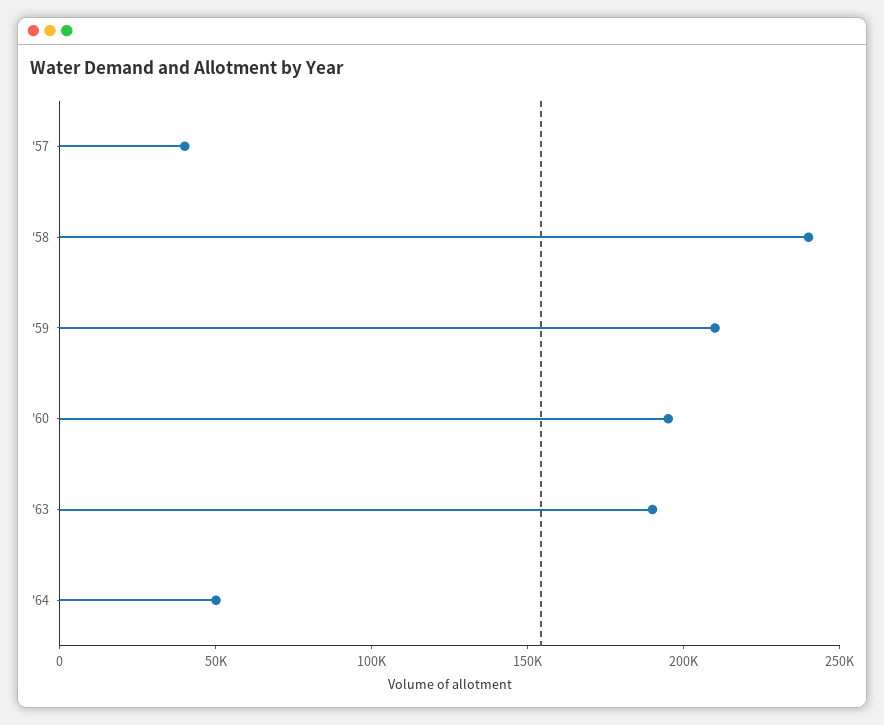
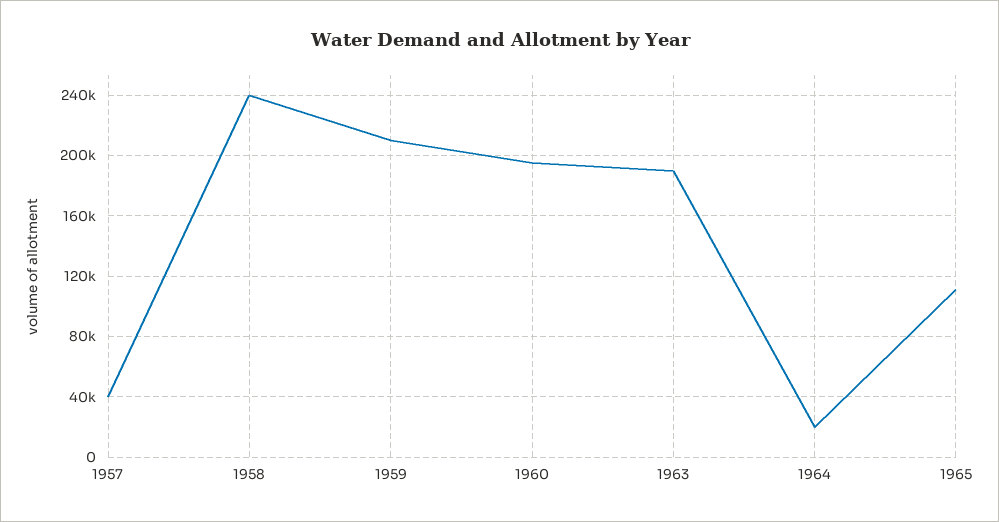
'64: 50000 -> 20000
1965: none -> 110000

